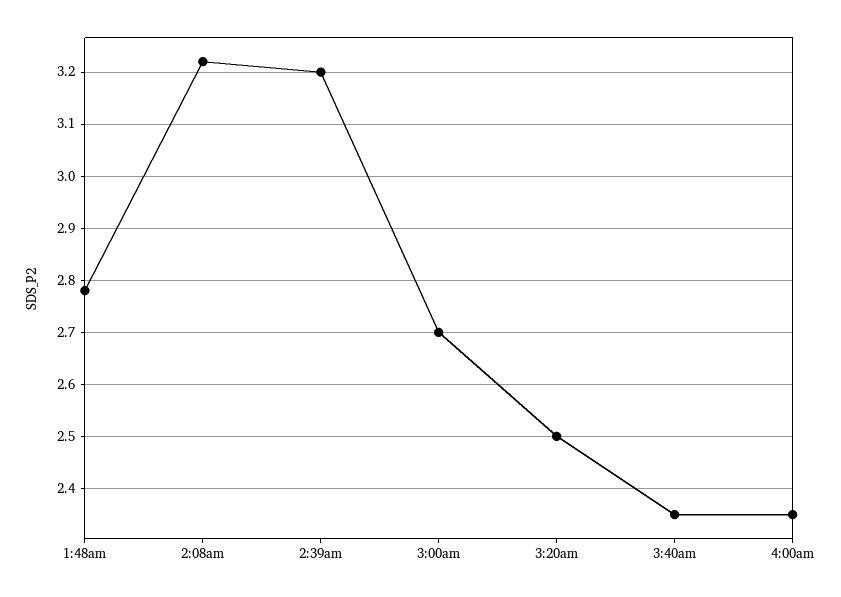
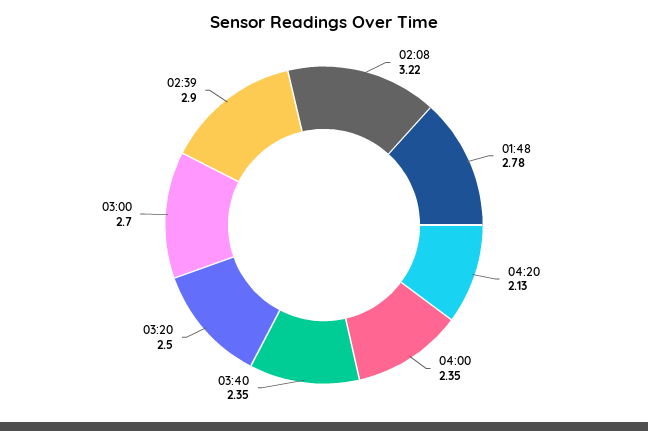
2:39am: 3.2 -> 2.9
04:20: none -> 2.13

